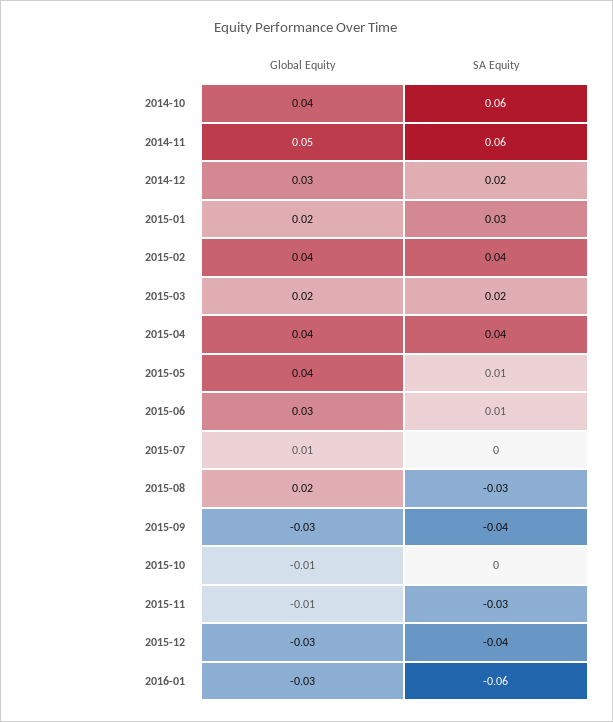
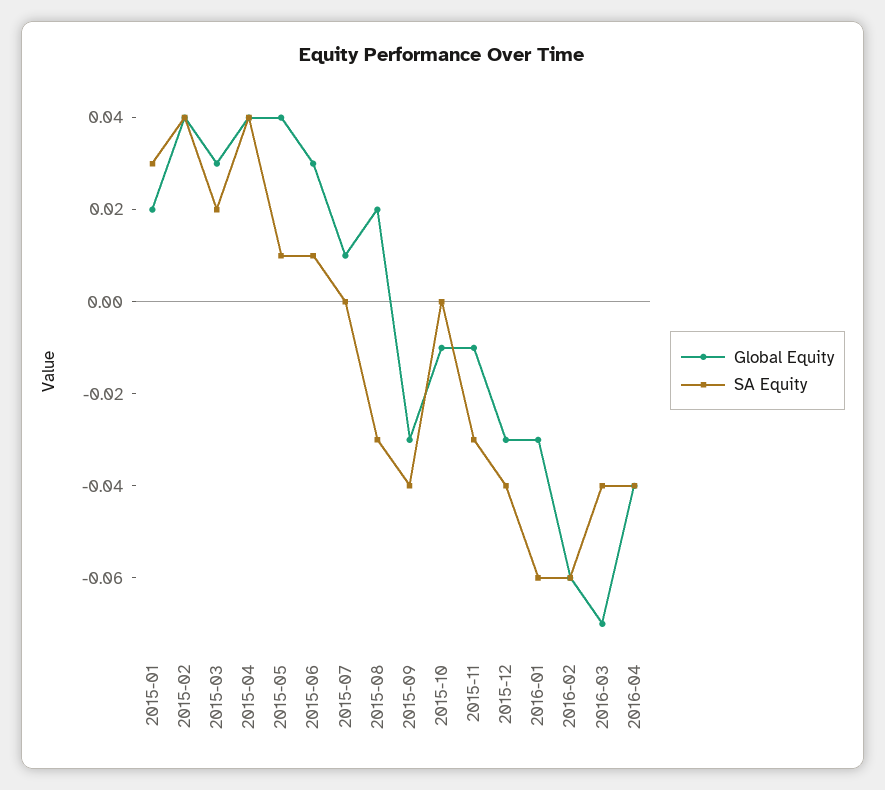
Global Equity, 2014-10: 0.04 -> none
SA Equity, 2014-10: 0.06 -> none
Global Equity, 2014-11: 0.05 -> none
SA Equity, 2014-11: 0.06 -> none
Global Equity, 2014-12: 0.03 -> none
SA Equity, 2014-12: 0.02 -> none
Global Equity, 2015-03: 0.02 -> 0.03
Global Equity, 2016-02: none -> -0.06
SA Equity, 2016-02: none -> -0.06
Global Equity, 2016-03: none -> -0.07
SA Equity, 2016-03: none -> -0.04
Global Equity, 2016-04: none -> -0.04
SA Equity, 2016-04: none -> -0.04

